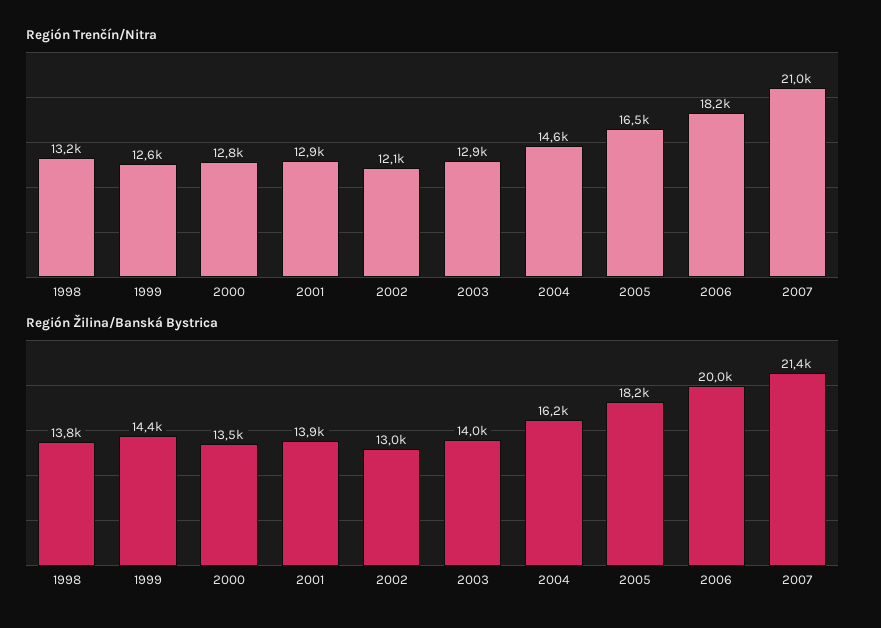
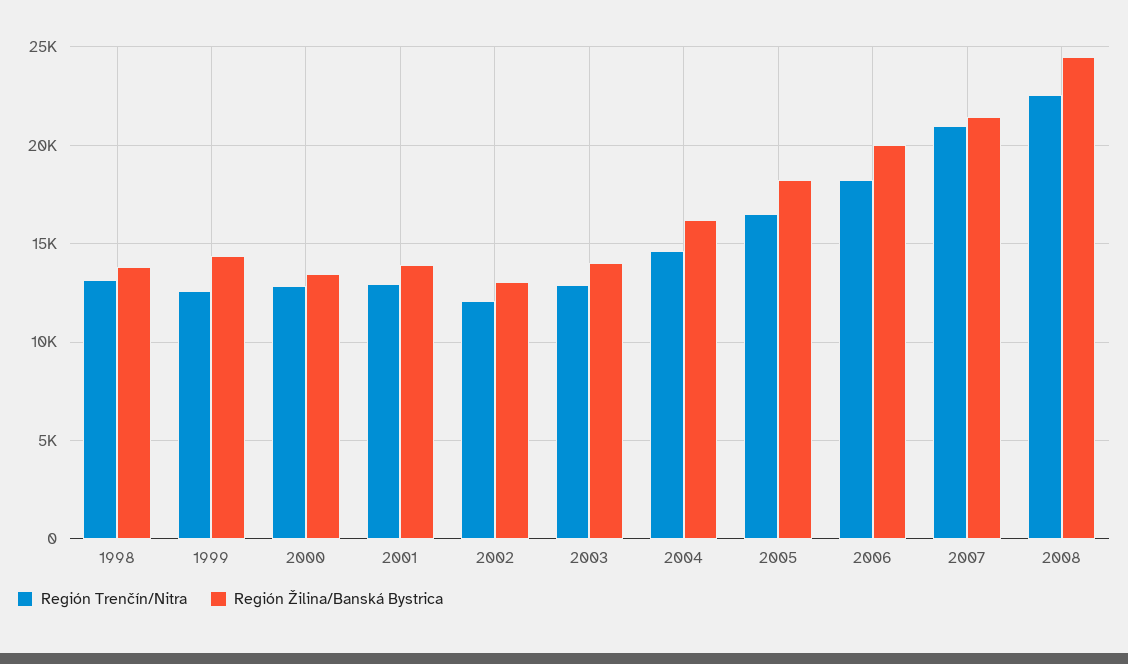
Región Trenčín/Nitra, 2008: none -> 22500
Región Žilina/Banská Bystrica, 2008: none -> 24500

